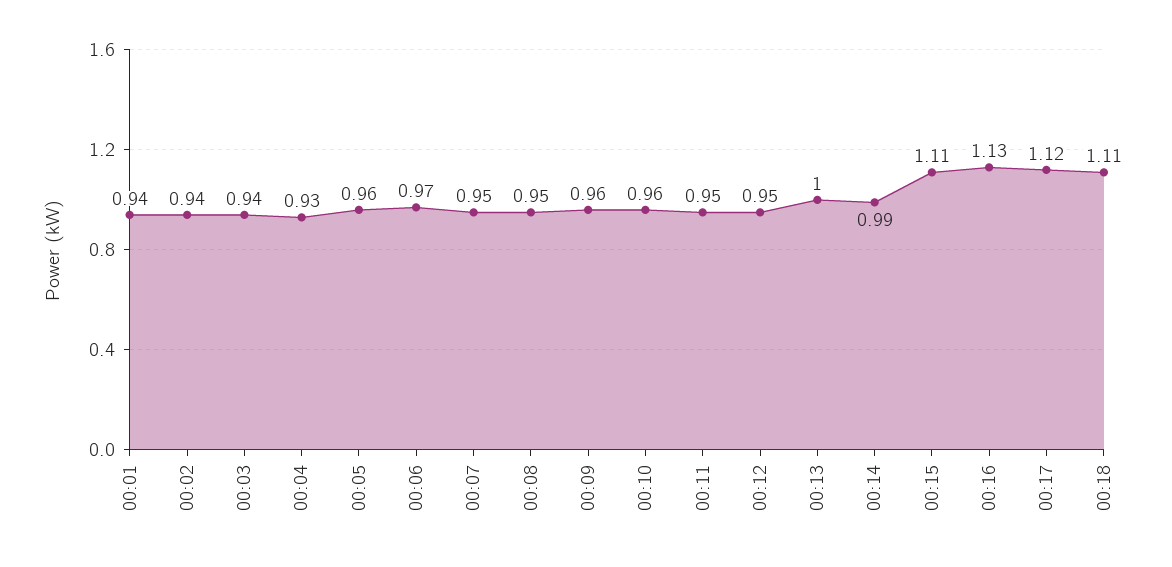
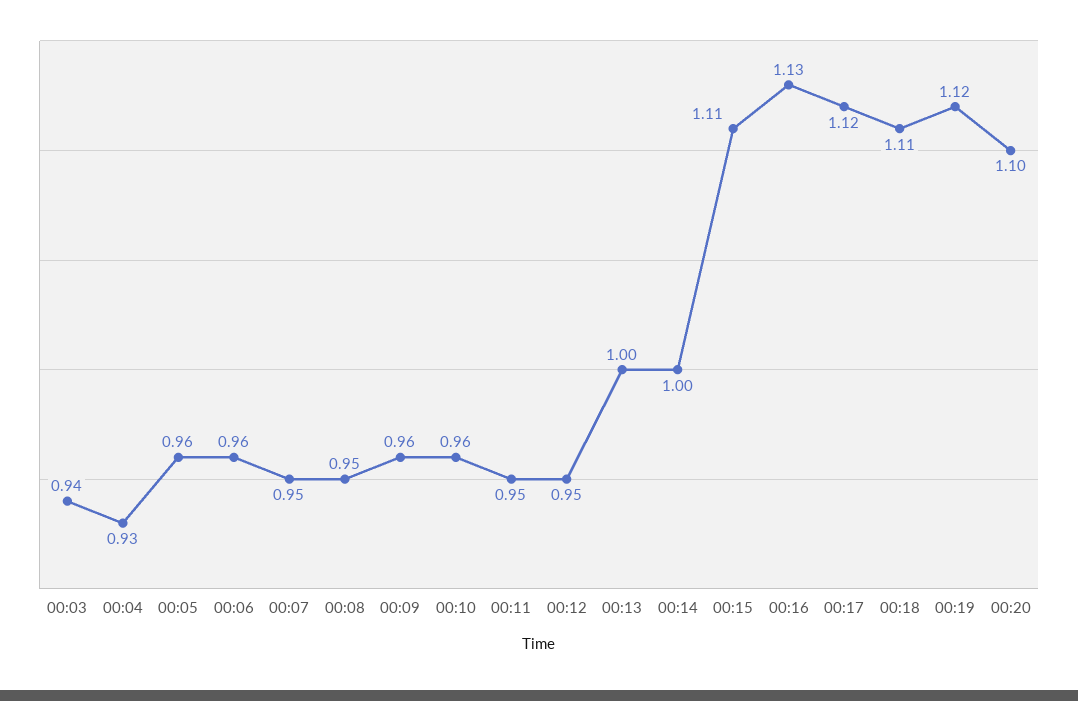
00:01: 0.94 -> none
00:02: 0.94 -> none
00:06: 0.97 -> 0.96
00:14: 0.99 -> 1
00:19: none -> 1.12
00:20: none -> 1.1

